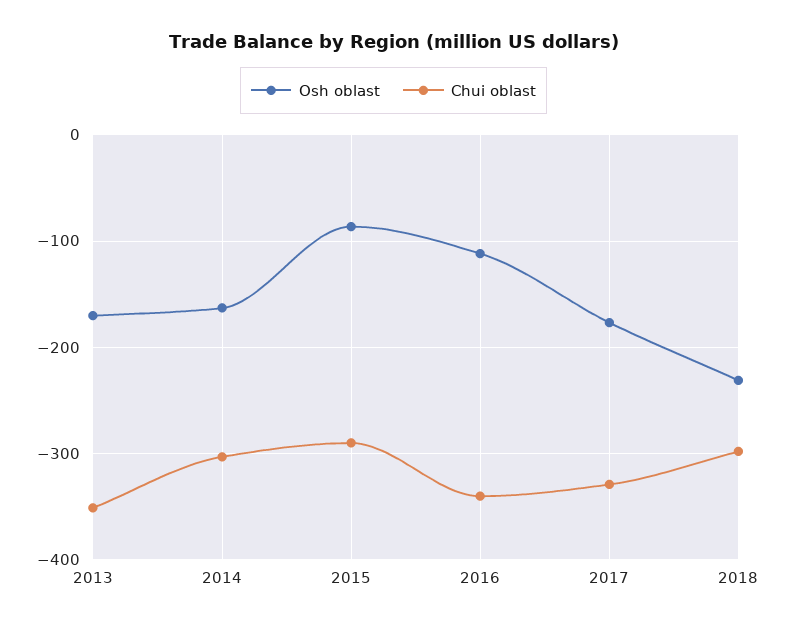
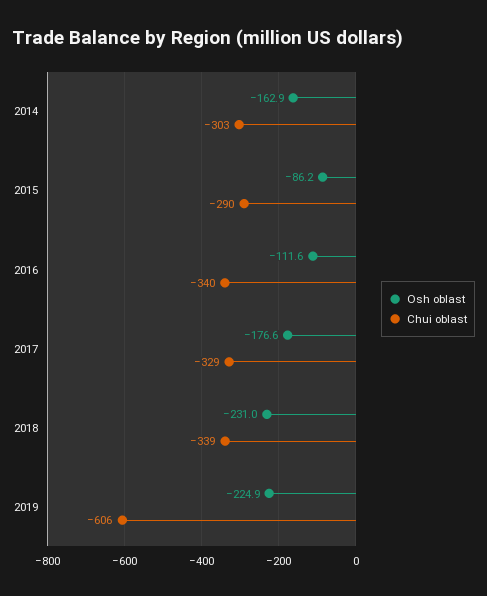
Osh oblast, 2013: -170 -> none
Chui oblast, 2013: -350 -> none
Chui oblast, 2018: -300 -> -339
Osh oblast, 2019: none -> -224.9
Chui oblast, 2019: none -> -606

